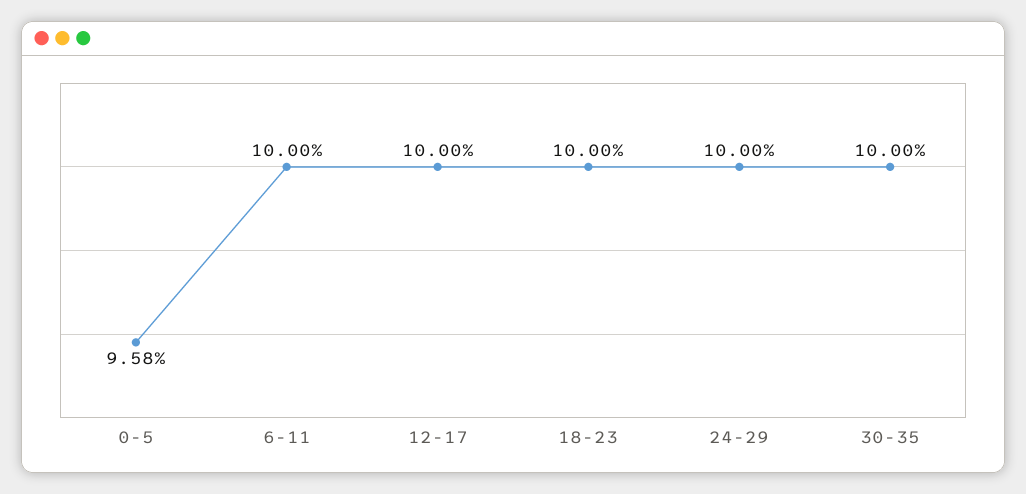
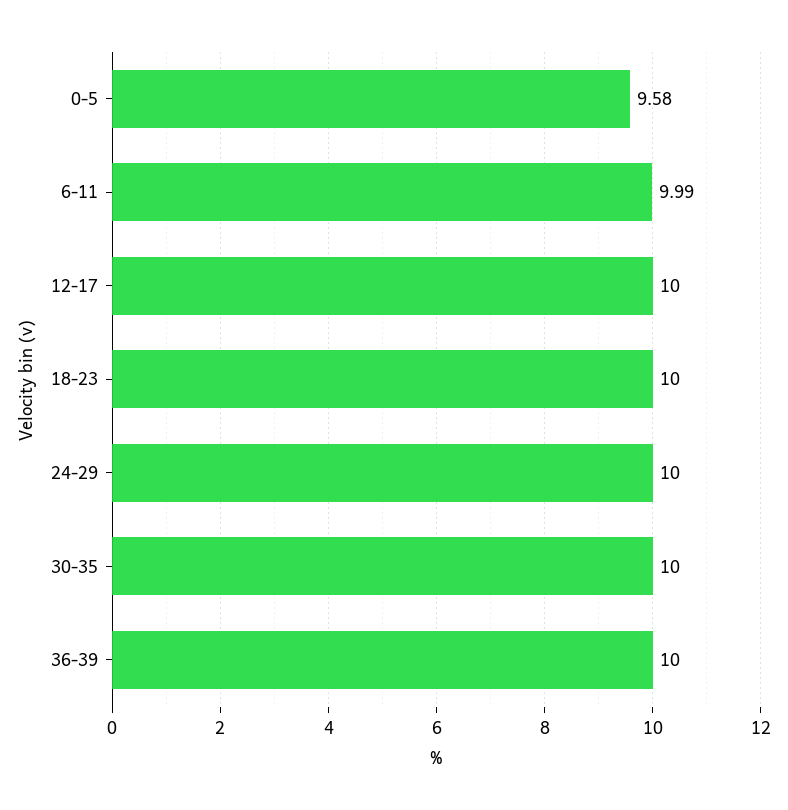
6-11: 10 -> 9.99
36-39: none -> 10

